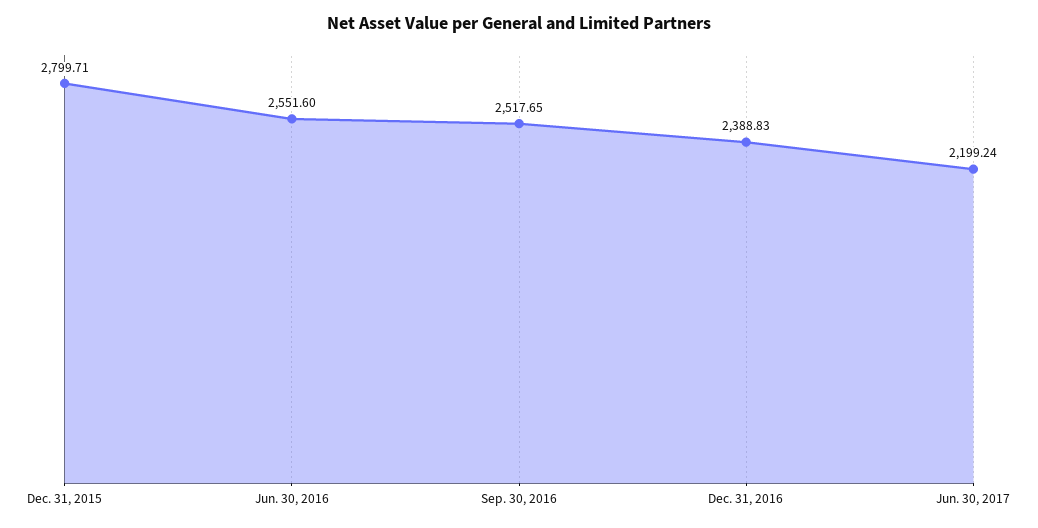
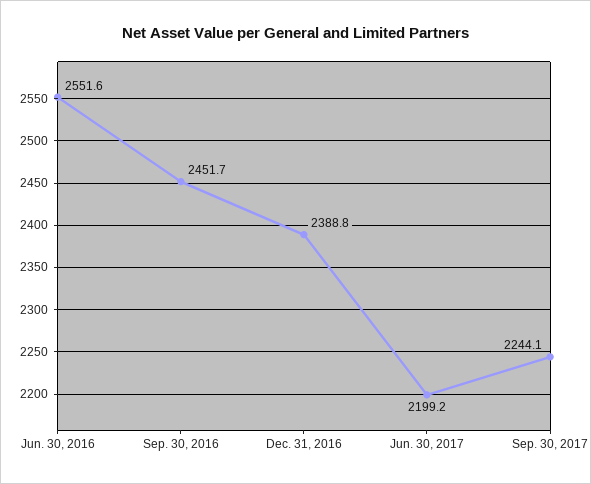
Dec. 31, 2015: 2799.71 -> none
Sep. 30, 2016: 2517.65 -> 2451.7
Sep. 30, 2017: none -> 2244.1

